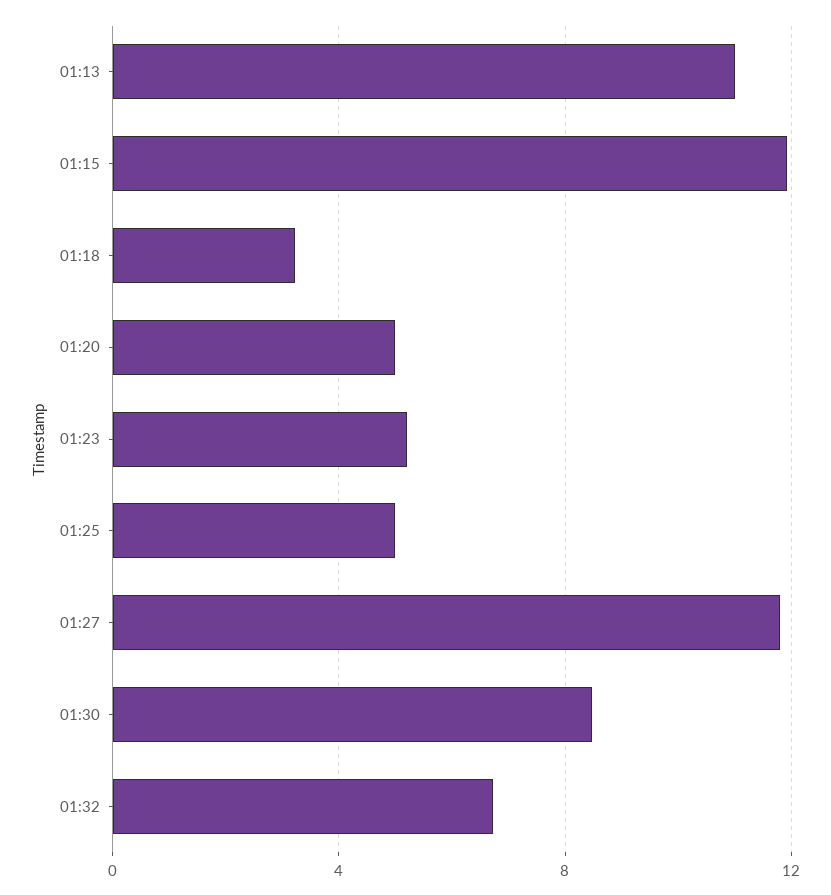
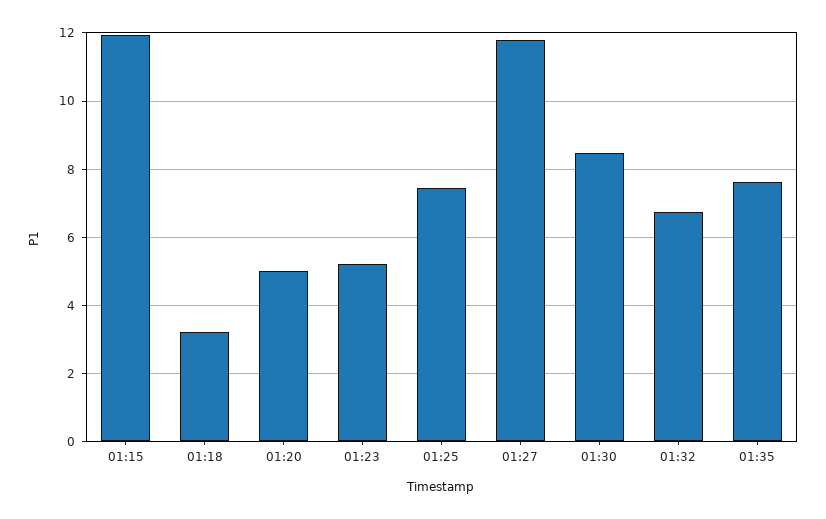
01:13: 11 -> none
01:25: 5 -> 7.4
01:35: none -> 7.6

